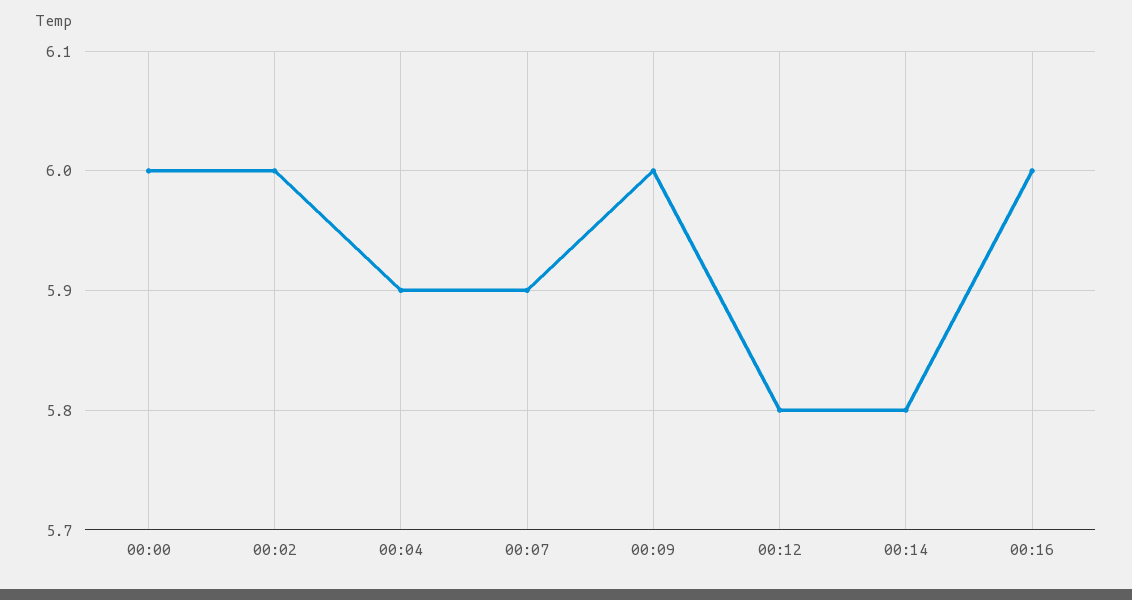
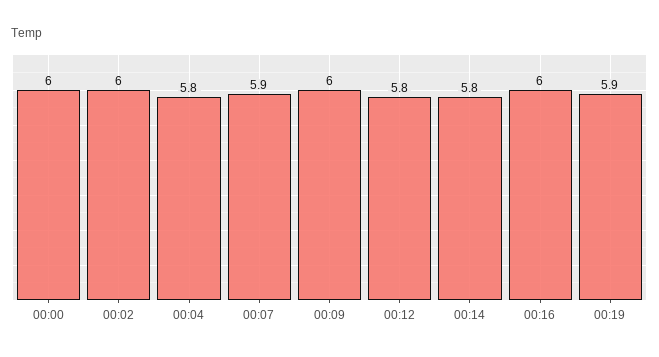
00:04: 5.9 -> 5.8
00:19: none -> 5.9

